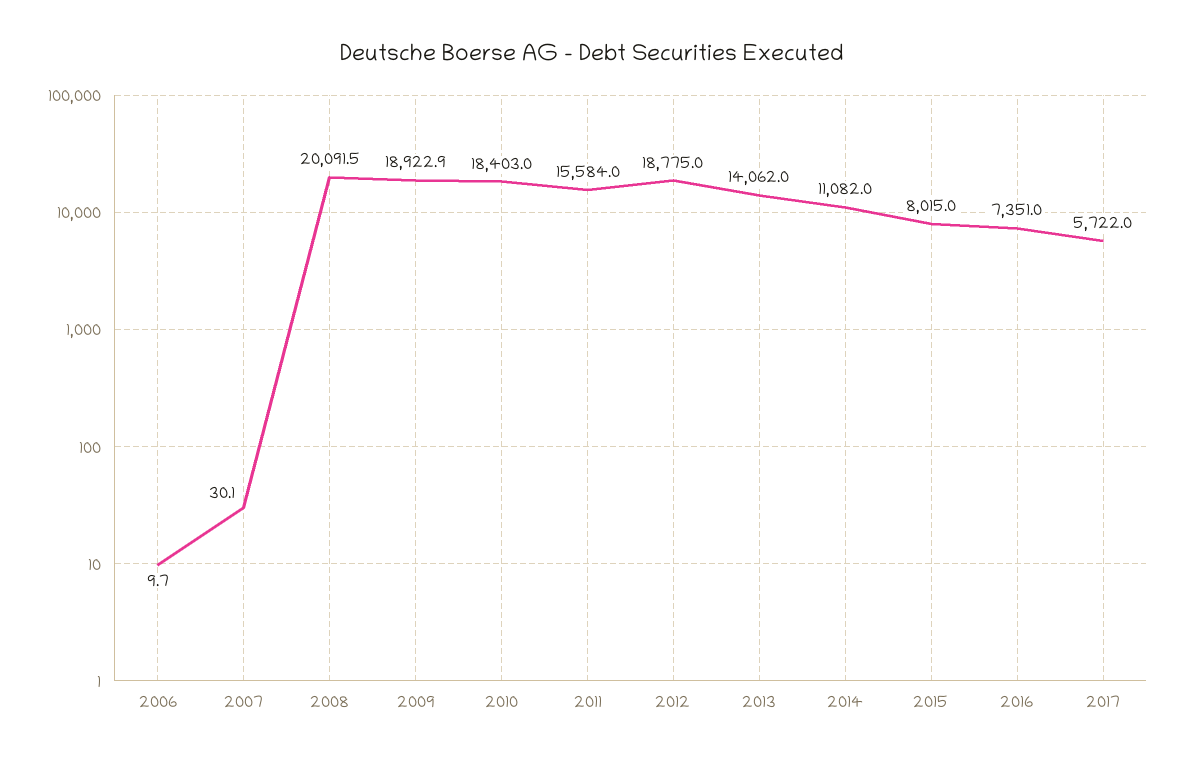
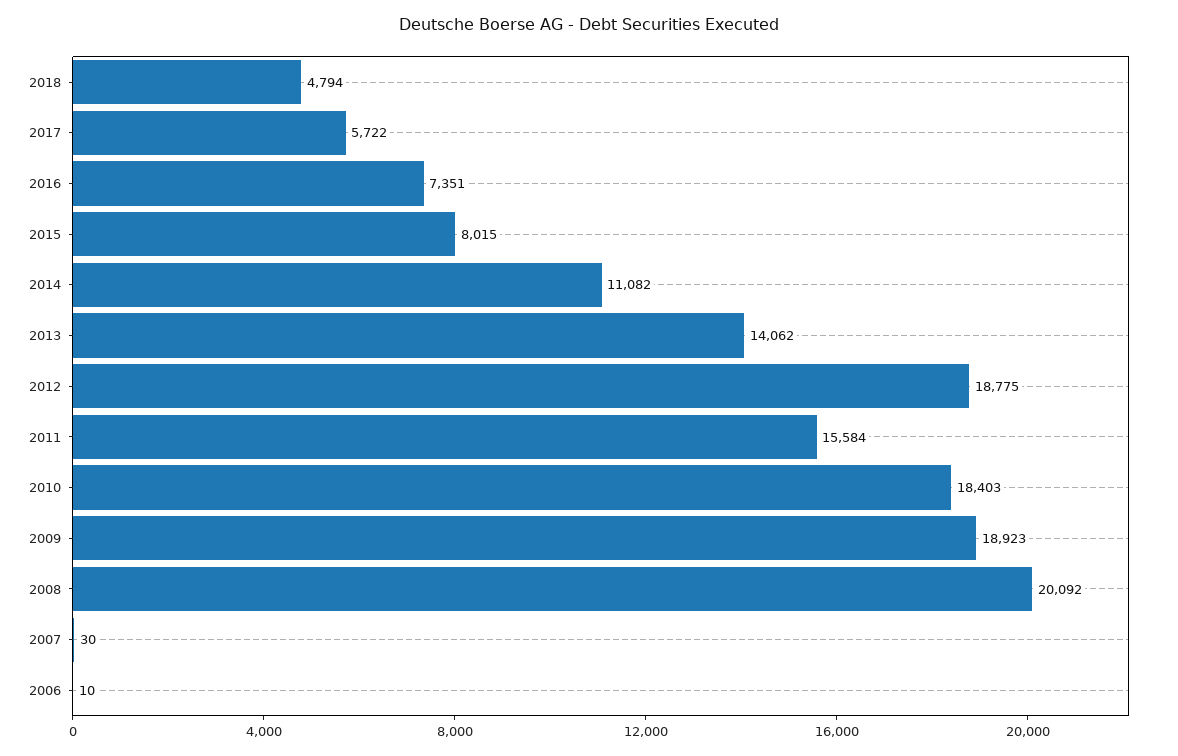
2018: none -> 4794

